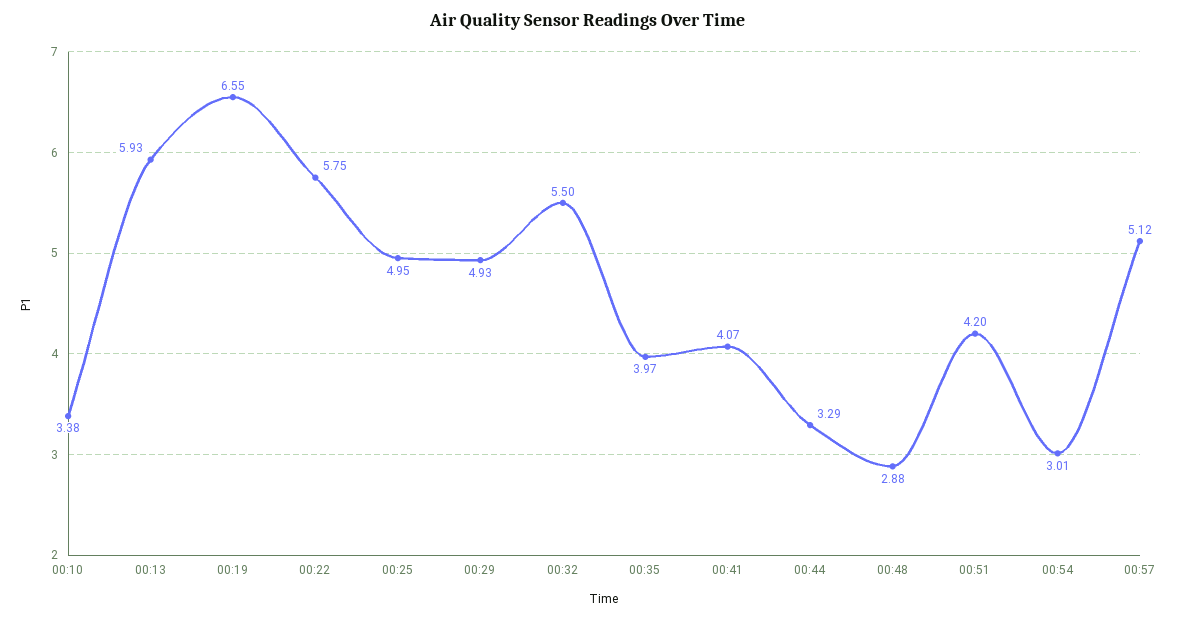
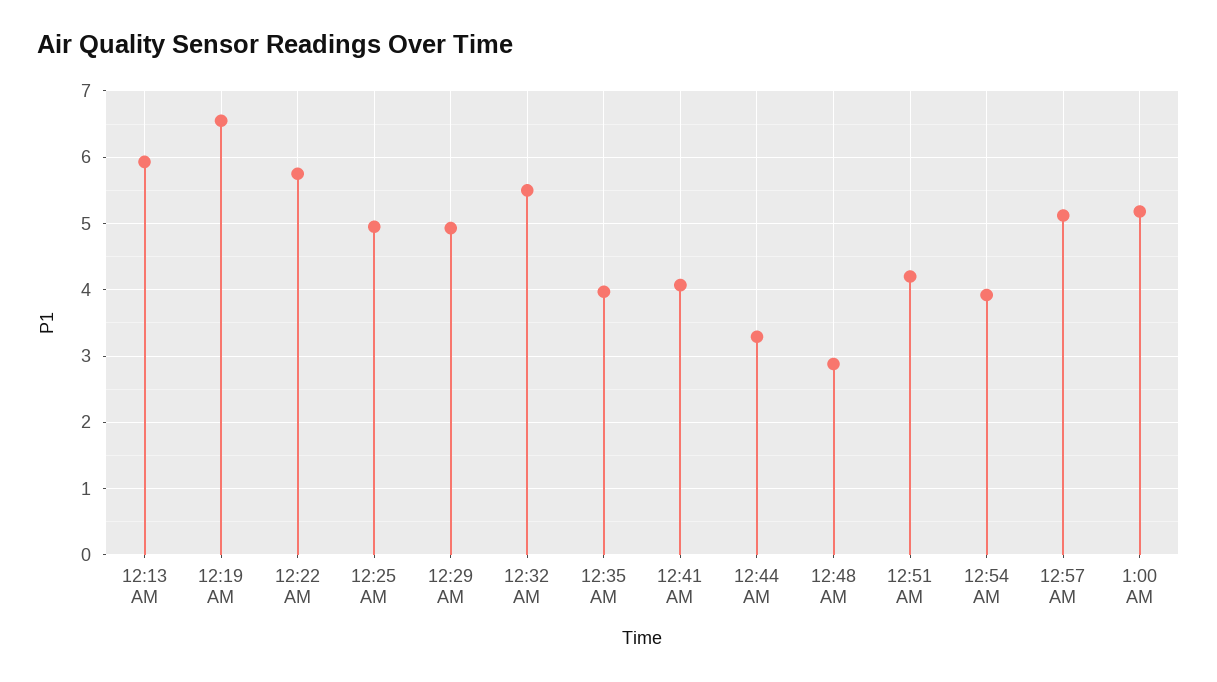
00:10: 3.38 -> none
00:54: 3.01 -> 3.9
1:00 AM: none -> 5.2

